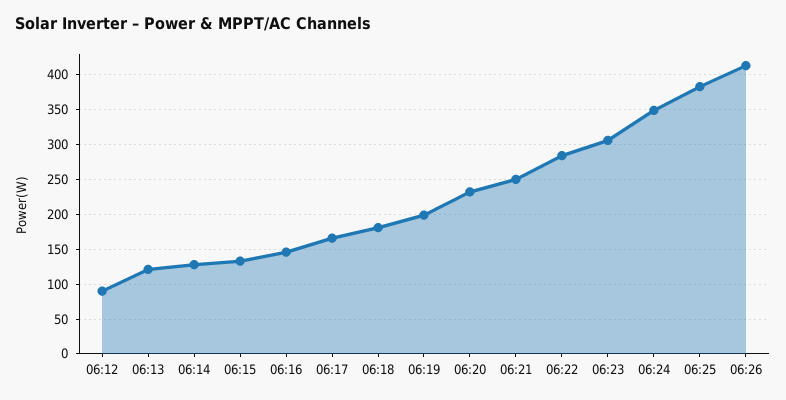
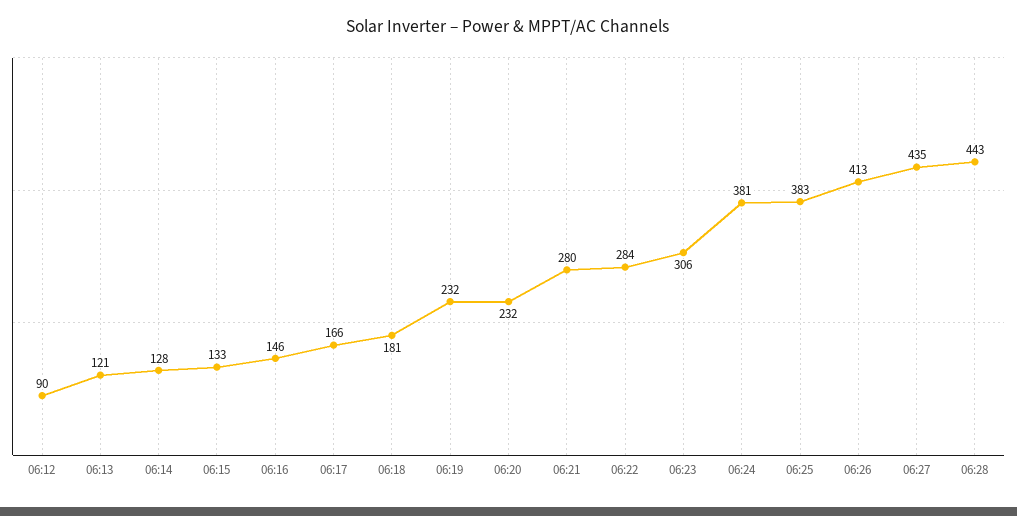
06:19: 200 -> 232
06:21: 250 -> 280
06:24: 350 -> 381
06:27: none -> 435
06:28: none -> 443

